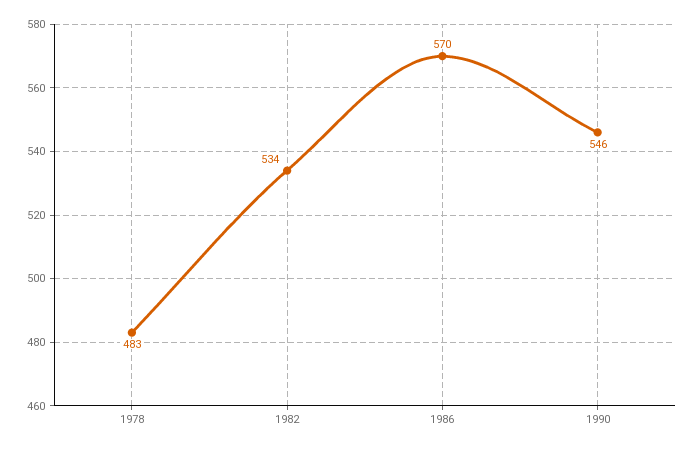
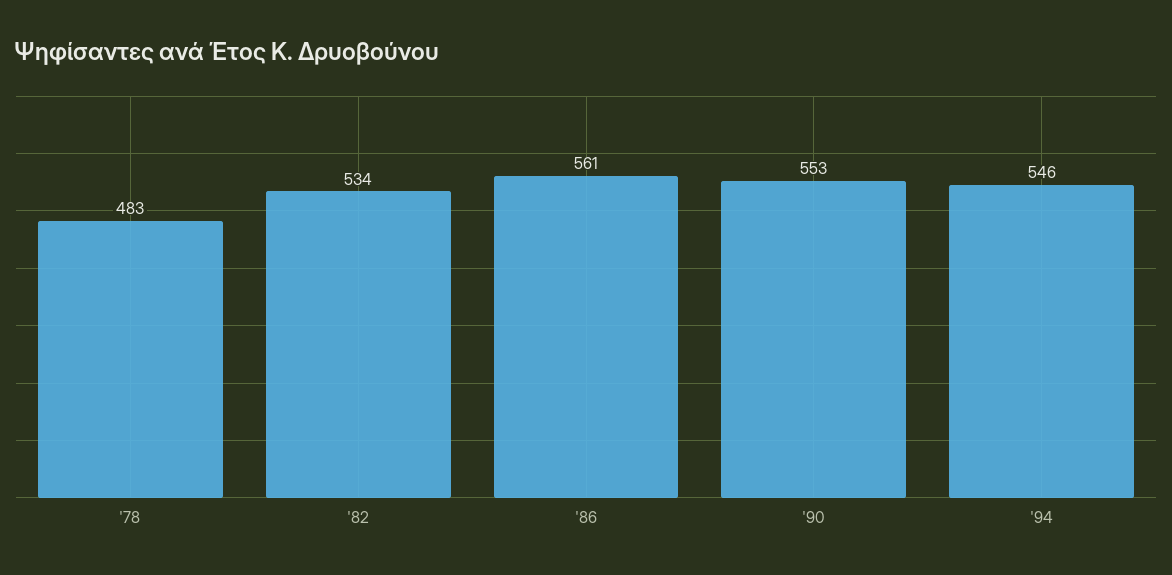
1986: 570 -> 561
1990: 546 -> 553
'94: none -> 546

